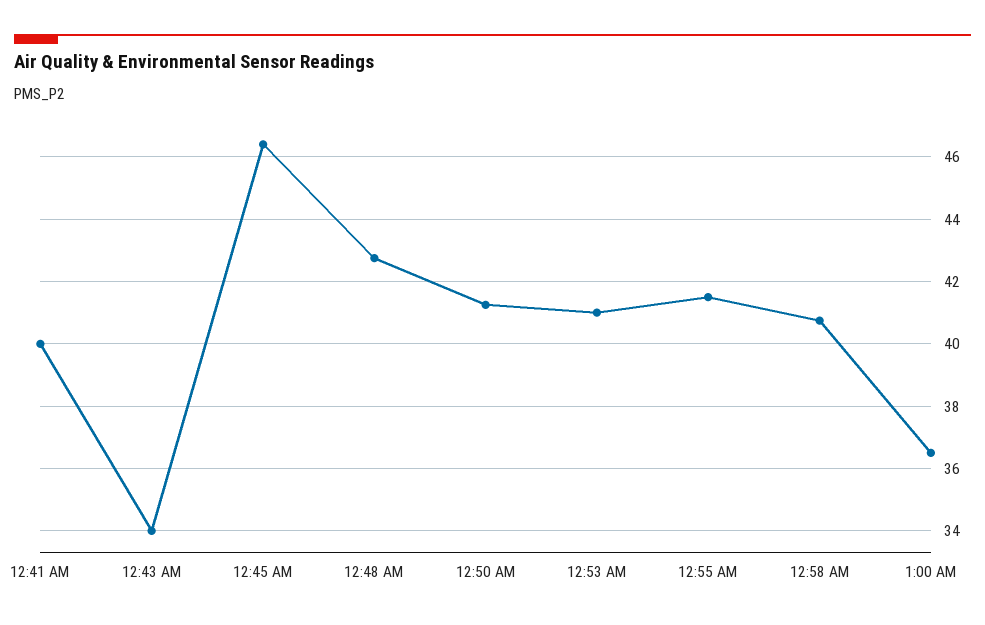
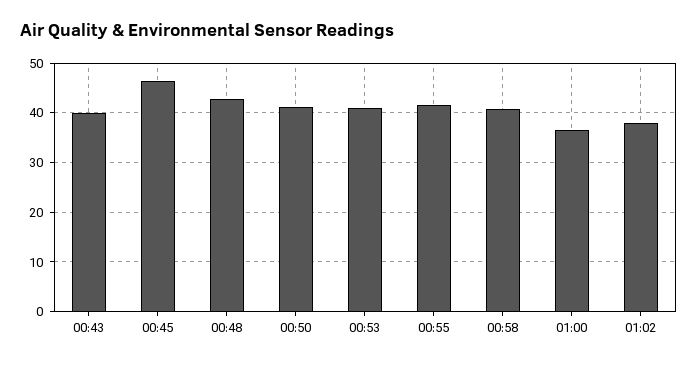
12:41 AM: 40 -> none
12:43 AM: 34 -> 40
01:02: none -> 38

